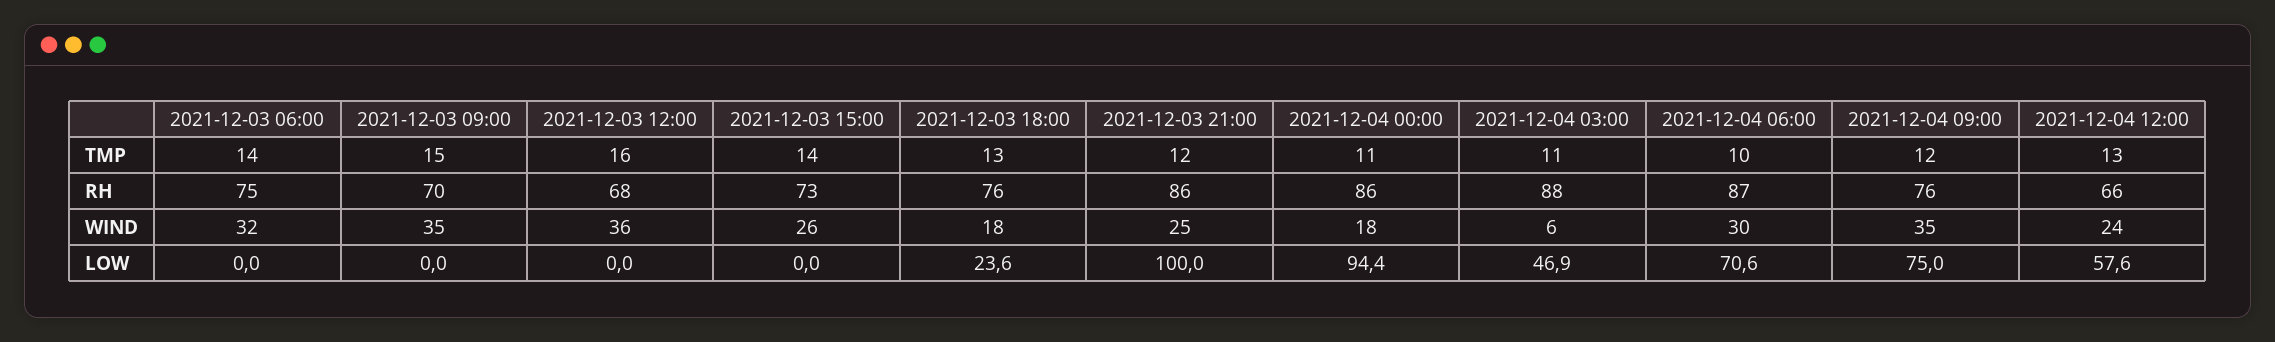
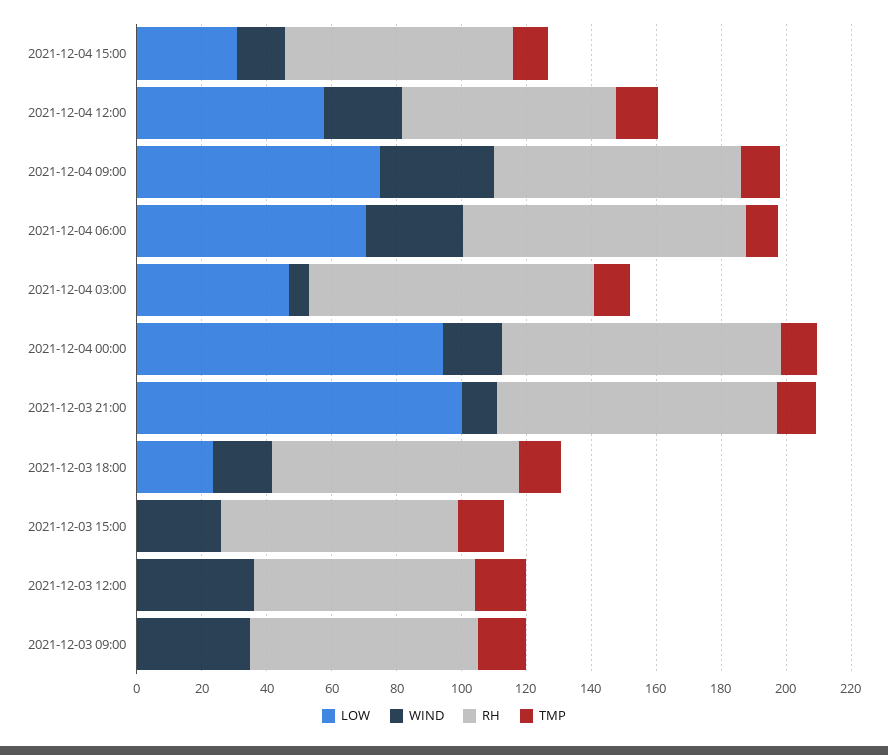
TMP, 2021-12-03 06:00: 14 -> none
RH, 2021-12-03 06:00: 75 -> none
WIND, 2021-12-03 06:00: 32 -> none
WIND, 2021-12-03 21:00: 25 -> 10
LOW, 2021-12-03 06:00: 0 -> none
LOW, 2021-12-04 15:00: none -> 30
WIND, 2021-12-04 15:00: none -> 15
RH, 2021-12-04 15:00: none -> 70
TMP, 2021-12-04 15:00: none -> 10

